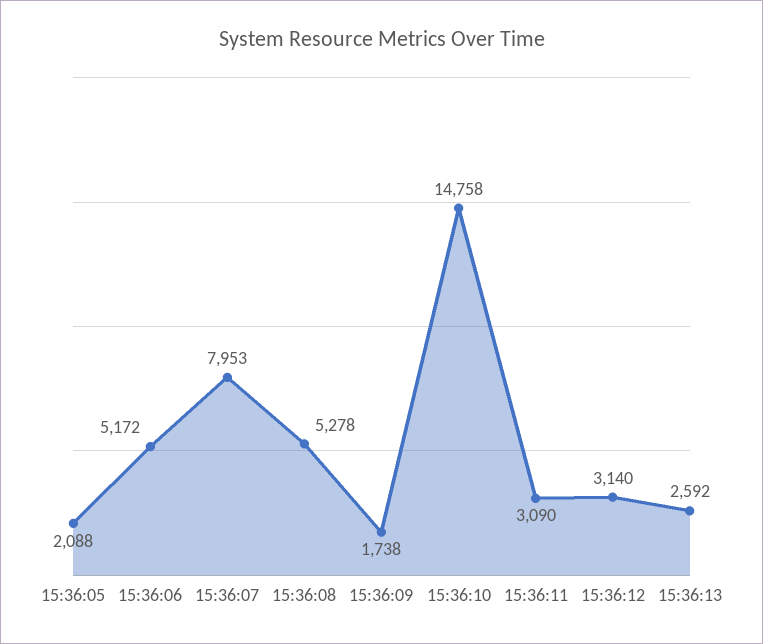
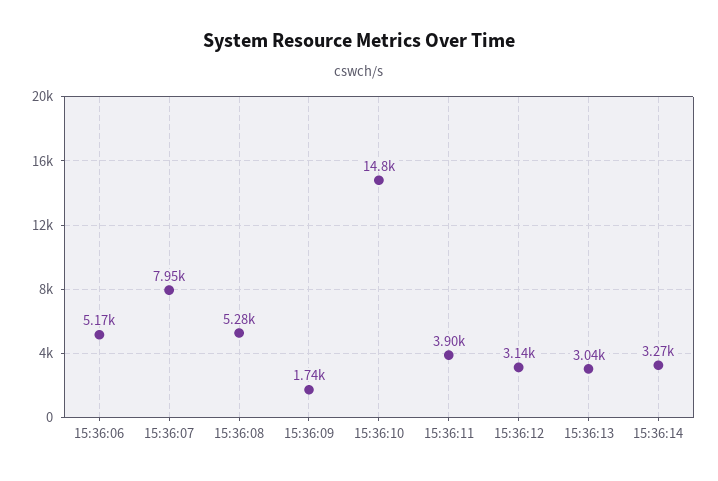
15:36:05: 2088 -> none
15:36:11: 3090 -> 3900
15:36:13: 2592 -> 3040
15:36:14: none -> 3270

